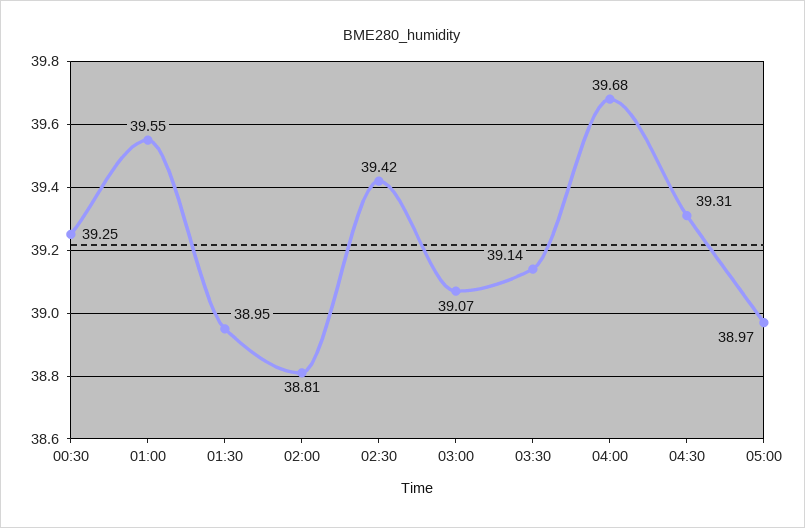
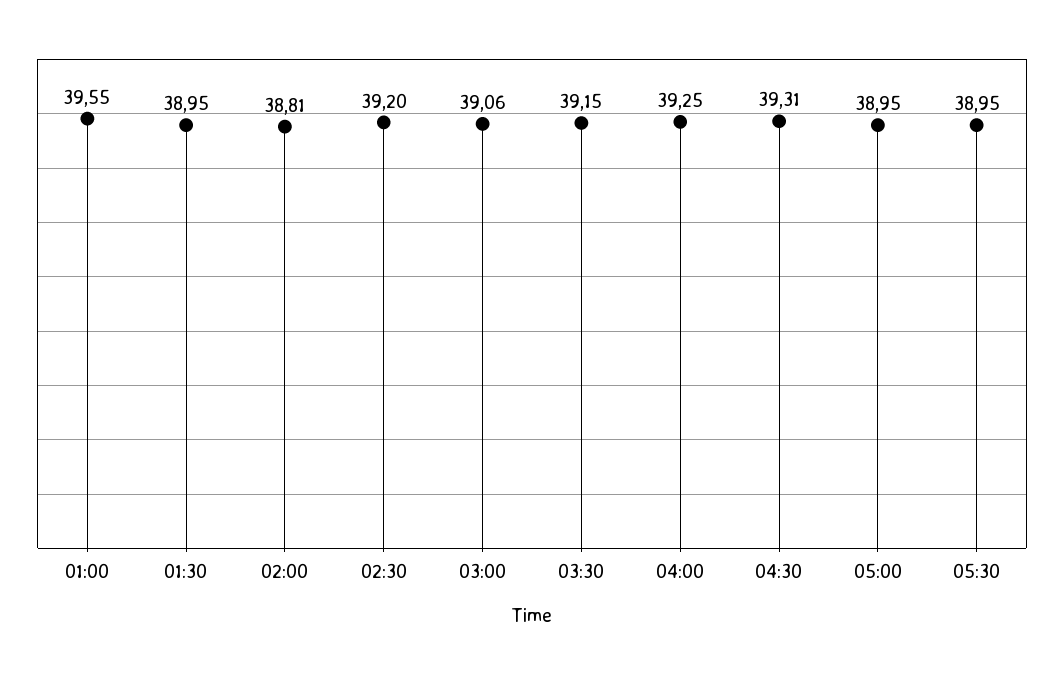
00:30: 39.25 -> none
02:30: 39.42 -> 39.2
03:00: 39.07 -> 39.06
03:30: 39.14 -> 39.15
04:00: 39.68 -> 39.25
05:00: 38.97 -> 38.95
05:30: none -> 38.95

